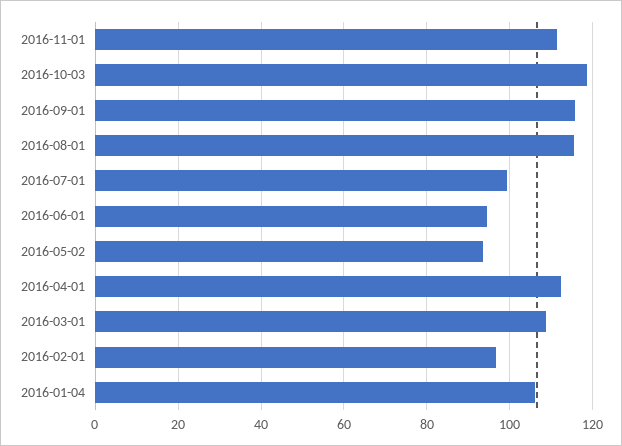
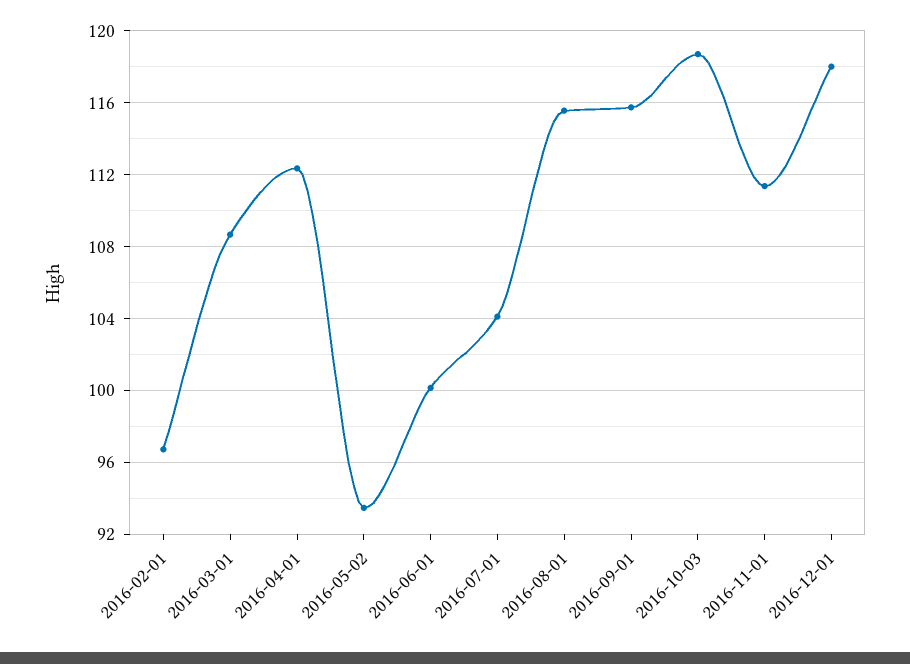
2016-07-01: 100 -> 104
2016-06-01: 94 -> 100
2016-01-04: 106 -> none
2016-12-01: none -> 118

